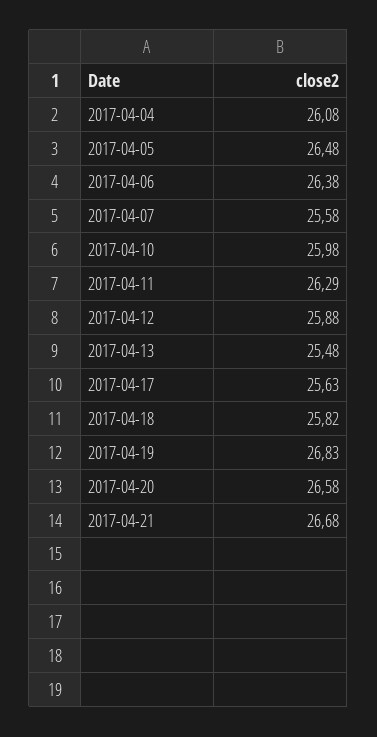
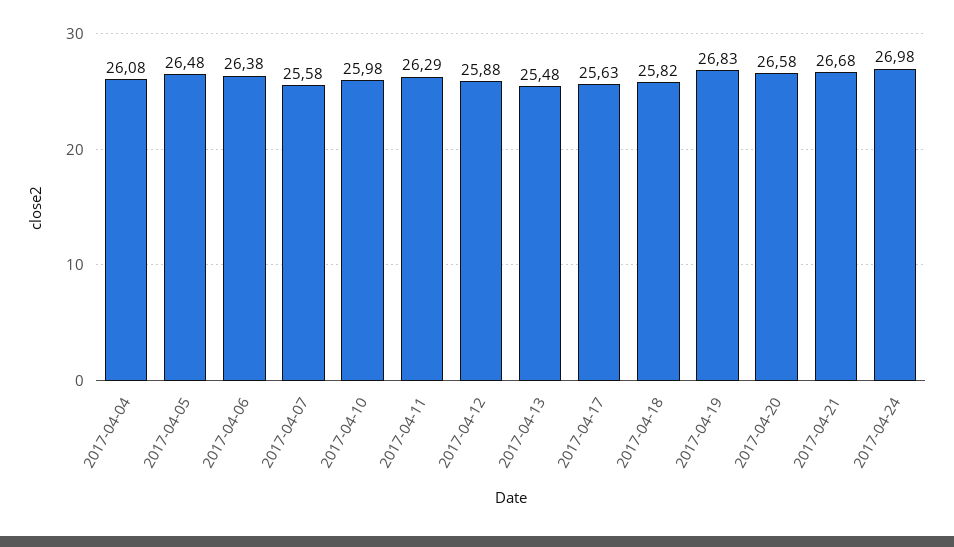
2017-04-24: none -> 26.98

